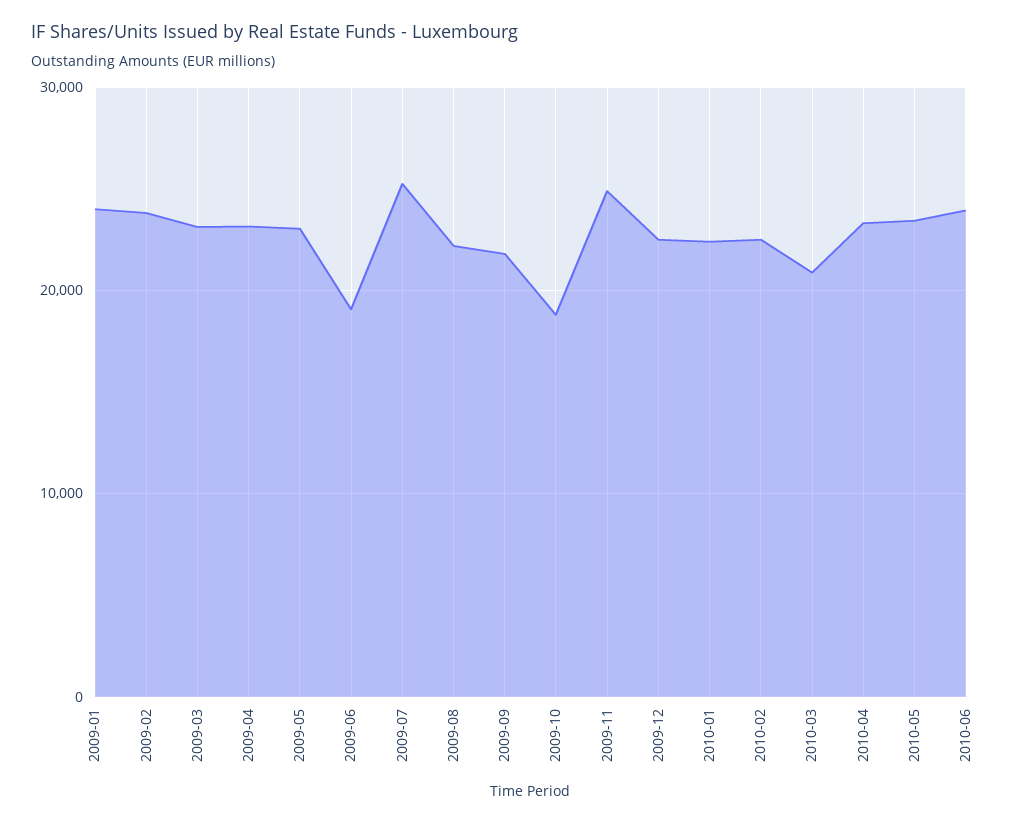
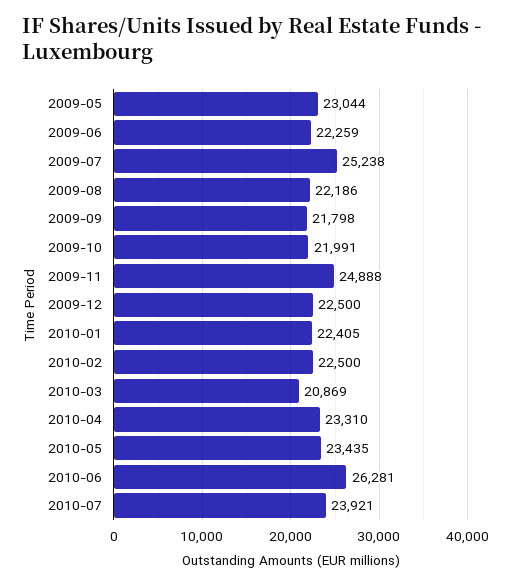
2009-01: 24000 -> none
2009-02: 24000 -> none
2009-03: 23000 -> none
2009-04: 23000 -> none
2009-06: 19000 -> 22259
2009-10: 19000 -> 21991
2010-06: 24000 -> 26281
2010-07: none -> 23921

